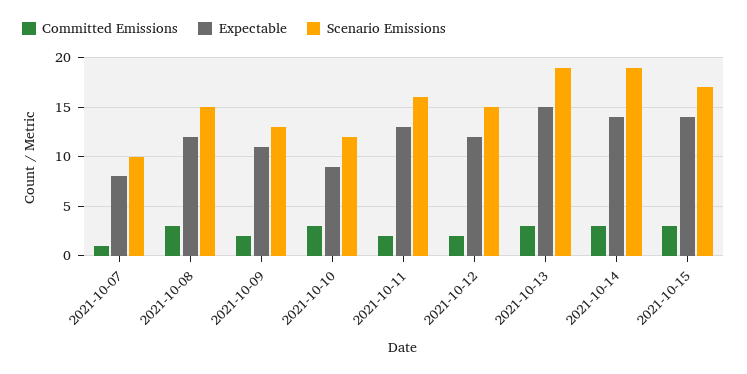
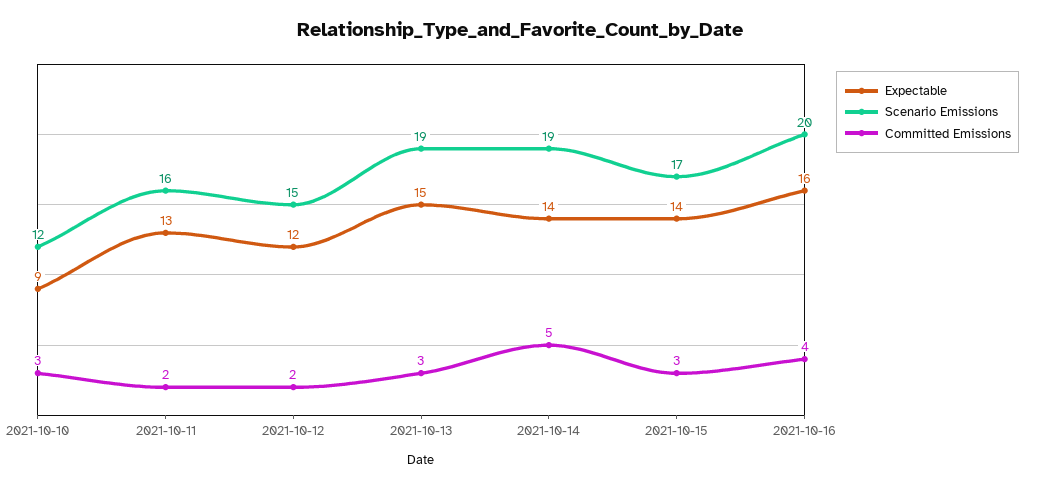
Committed Emissions, 2021-10-07: 1 -> none
Expectable, 2021-10-07: 8 -> none
Scenario Emissions, 2021-10-07: 10 -> none
Committed Emissions, 2021-10-08: 3 -> none
Expectable, 2021-10-08: 12 -> none
Scenario Emissions, 2021-10-08: 15 -> none
Committed Emissions, 2021-10-09: 2 -> none
Expectable, 2021-10-09: 11 -> none
Scenario Emissions, 2021-10-09: 13 -> none
Committed Emissions, 2021-10-14: 3 -> 5
Expectable, 2021-10-16: none -> 16
Scenario Emissions, 2021-10-16: none -> 20
Committed Emissions, 2021-10-16: none -> 4

